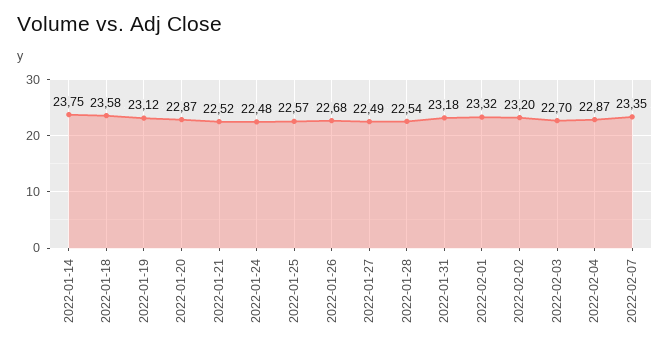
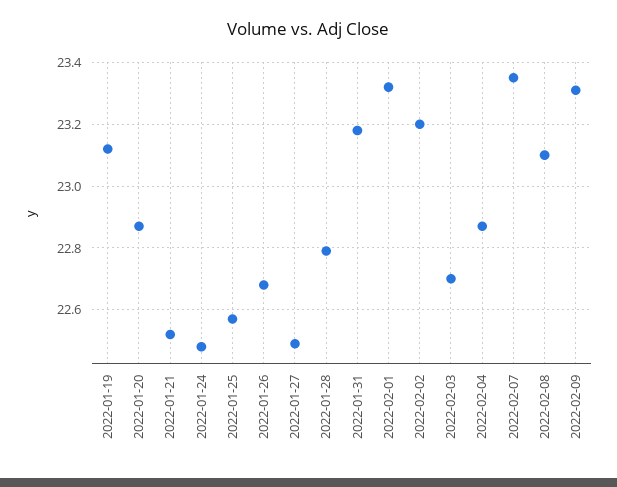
2022-01-14: 23.75 -> none
2022-01-18: 23.58 -> none
2022-01-28: 22.54 -> 22.8
2022-02-08: none -> 23.1
2022-02-09: none -> 23.3

